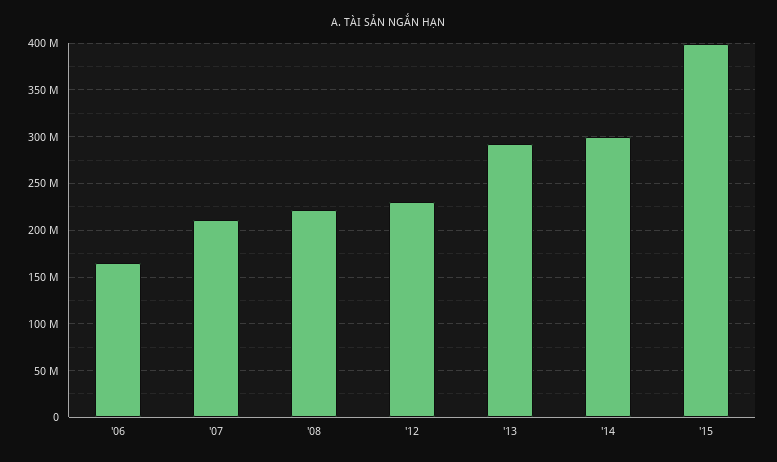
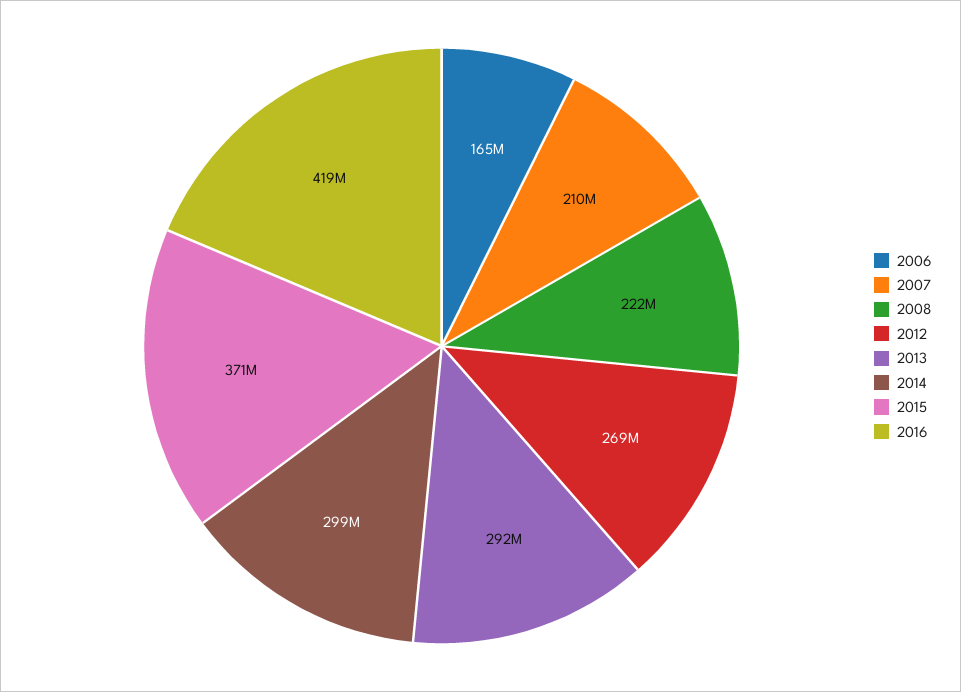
'12: 230000000 -> 269000000
'15: 400000000 -> 371000000
2016: none -> 419000000

